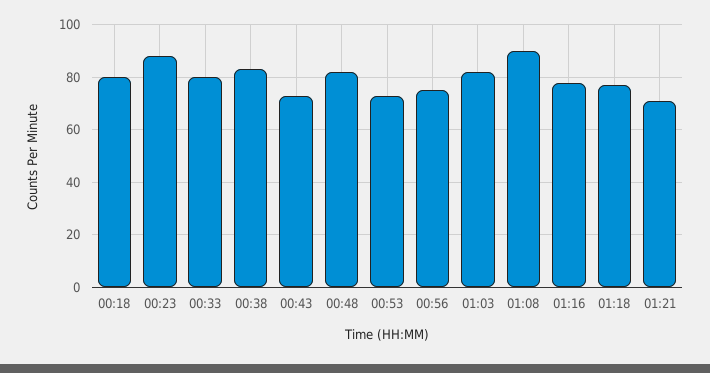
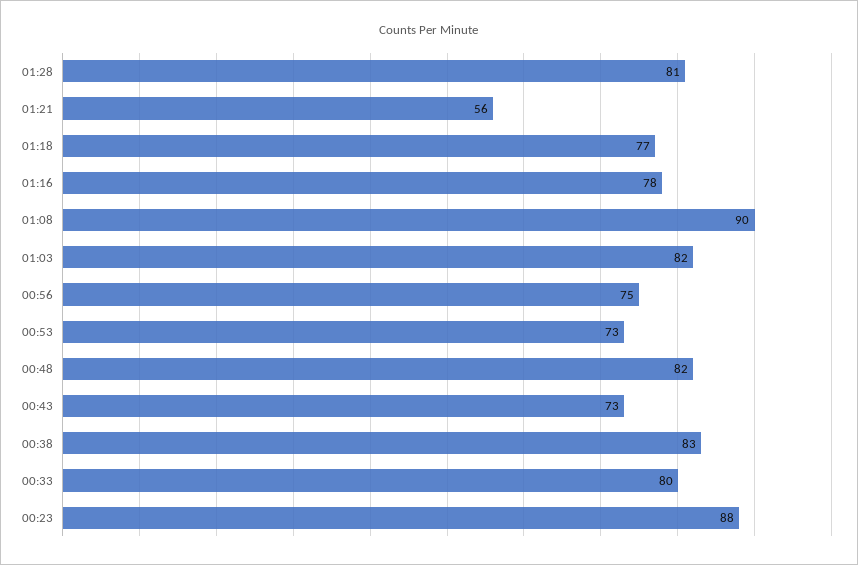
00:18: 80 -> none
01:21: 70 -> 56
01:28: none -> 81

